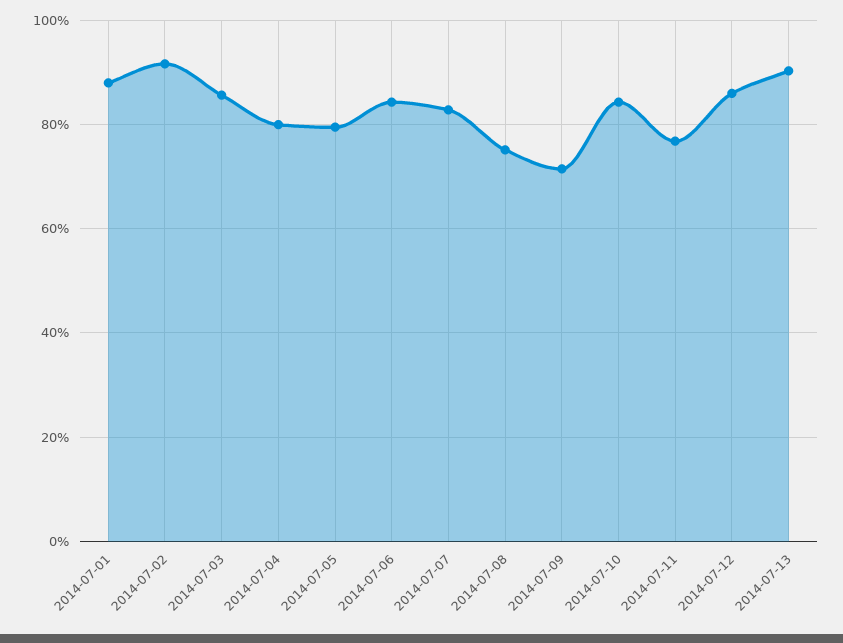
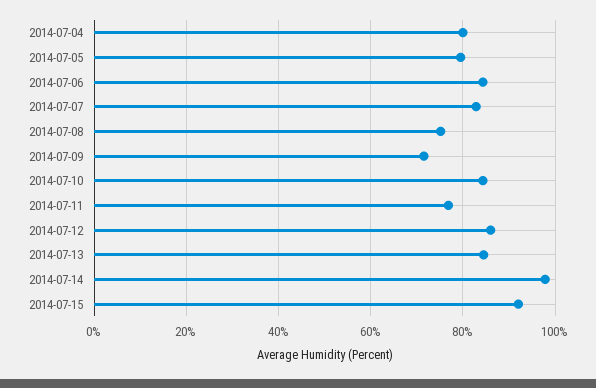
2014-07-01: 88 -> none
2014-07-02: 92 -> none
2014-07-03: 86 -> none
2014-07-13: 90 -> 84
2014-07-14: none -> 98
2014-07-15: none -> 92

